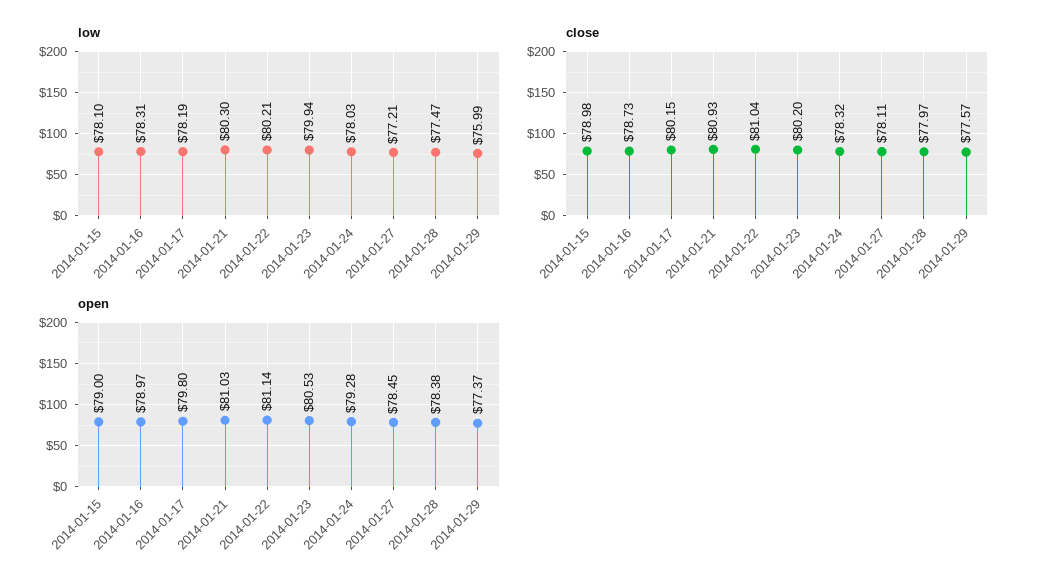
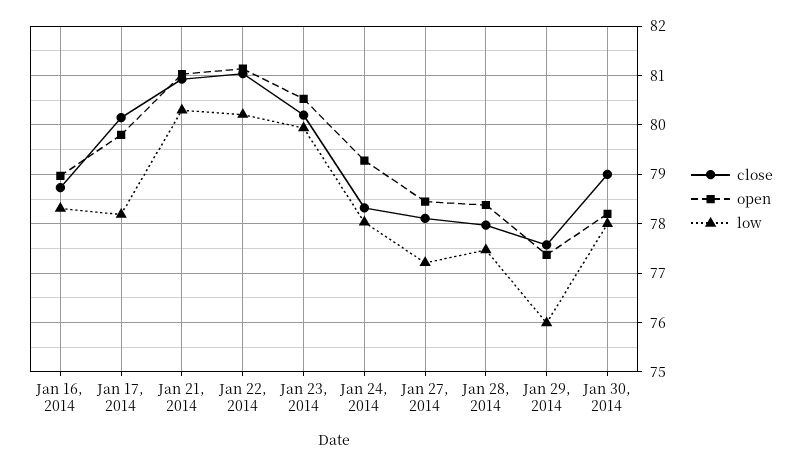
low, 2014-01-15: 78.1 -> none
close, 2014-01-15: 78.98 -> none
open, 2014-01-15: 79 -> none
close, Jan 30, 2014: none -> 79
open, Jan 30, 2014: none -> 78.2
low, Jan 30, 2014: none -> 78

